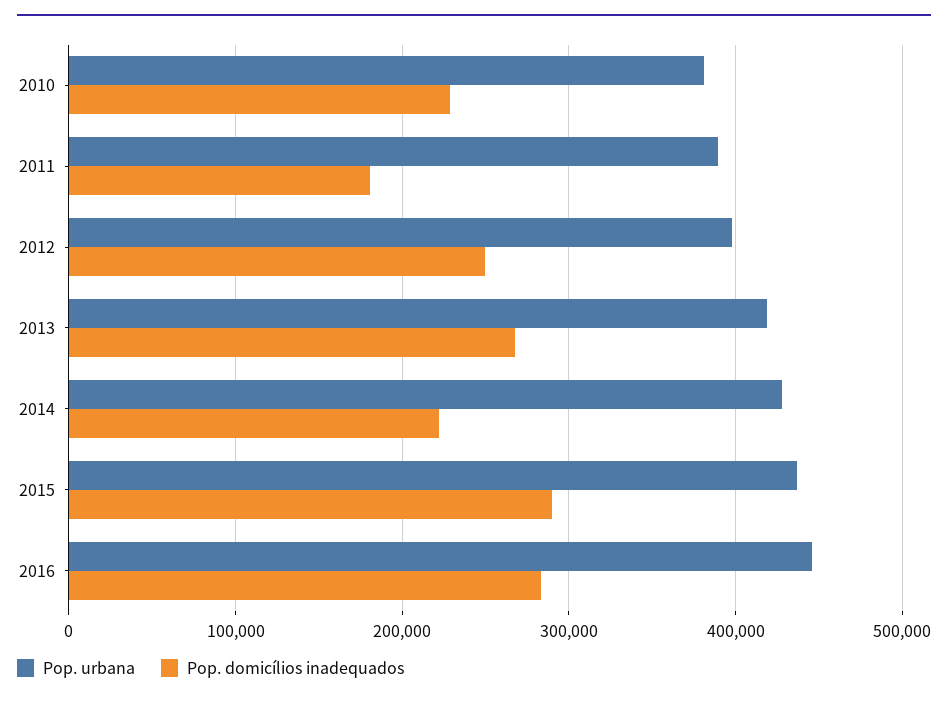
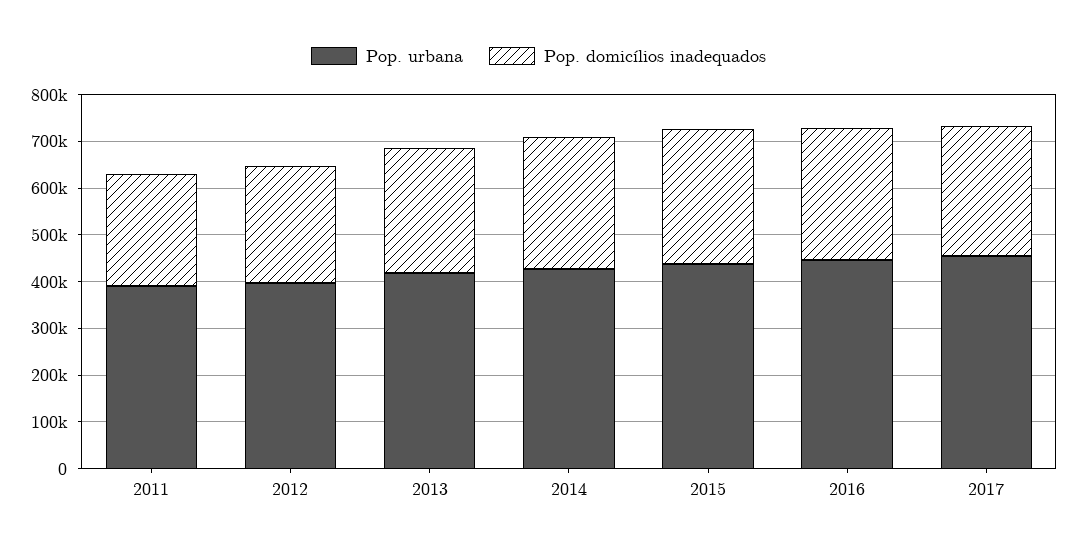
Pop. urbana, 2010: 380000 -> none
Pop. domicílios inadequados, 2010: 230000 -> none
Pop. domicílios inadequados, 2011: 180000 -> 240000
Pop. domicílios inadequados, 2014: 220000 -> 280000
Pop. urbana, 2017: none -> 460000
Pop. domicílios inadequados, 2017: none -> 280000

